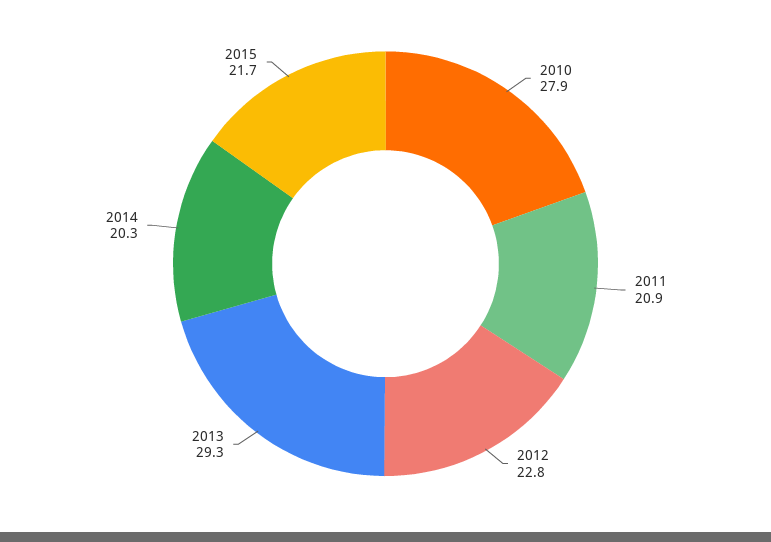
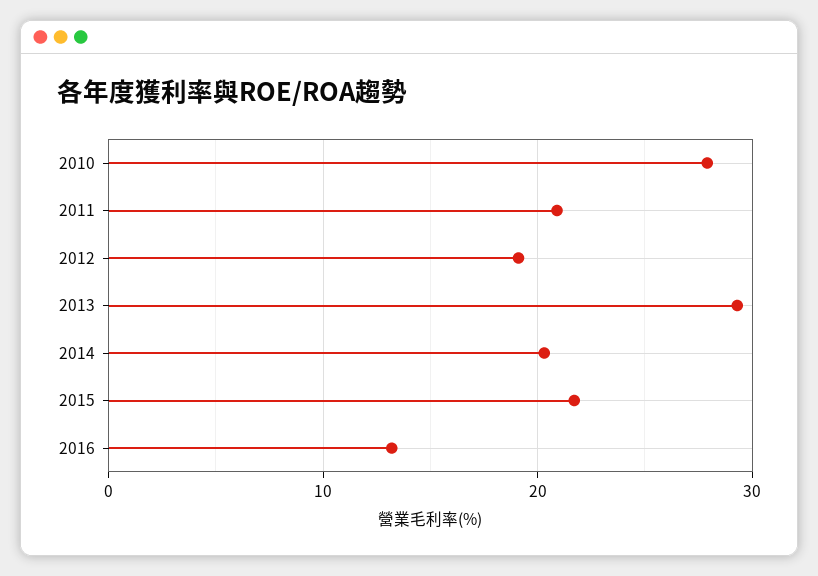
2012: 22.8 -> 19
2016: none -> 13

